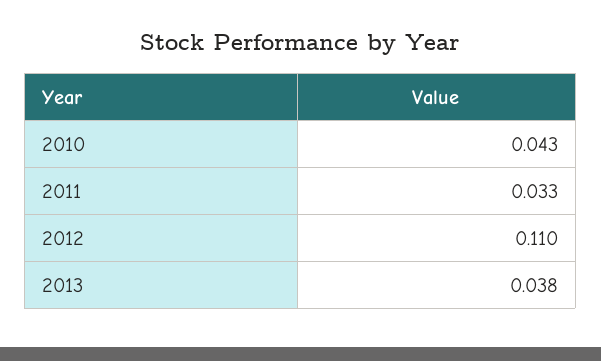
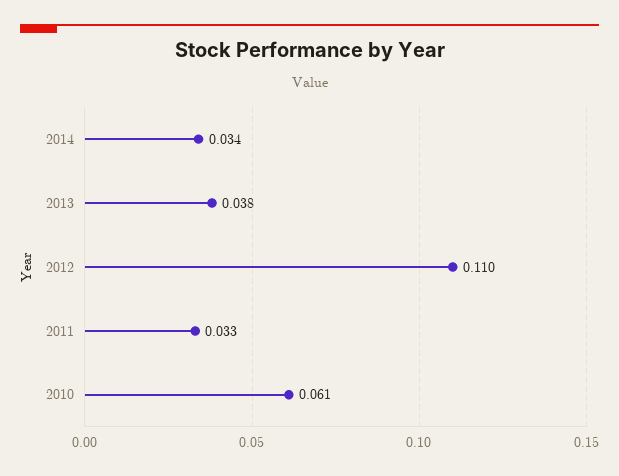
2010: 0.043 -> 0.061
2014: none -> 0.034

